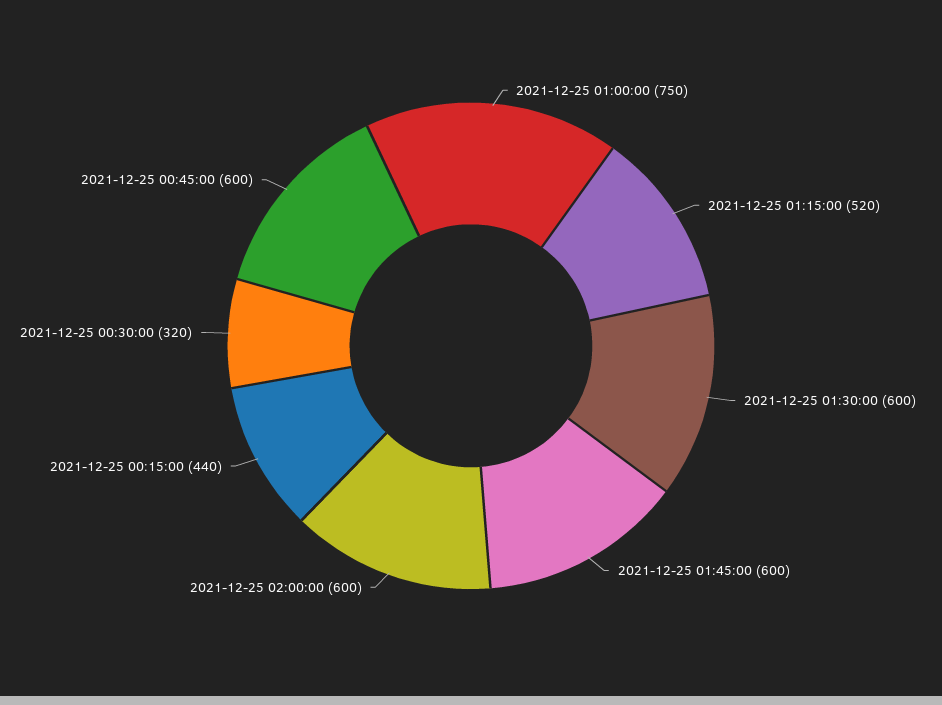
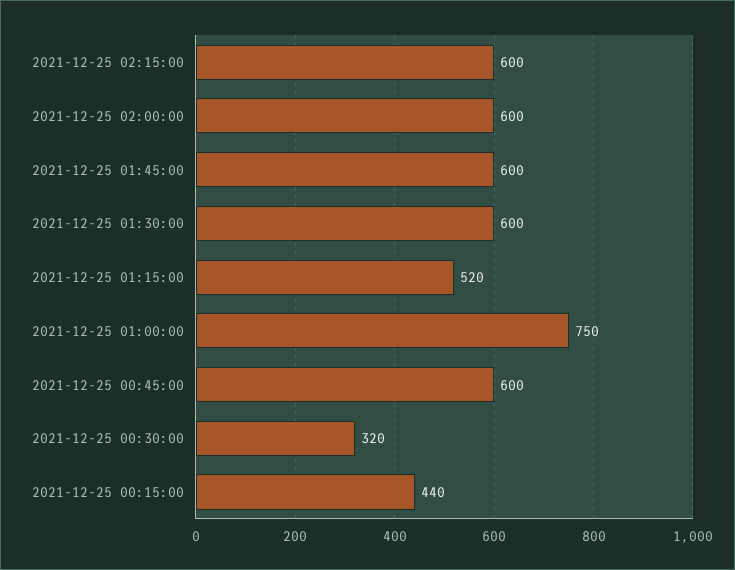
2021-12-25 02:15:00: none -> 600

